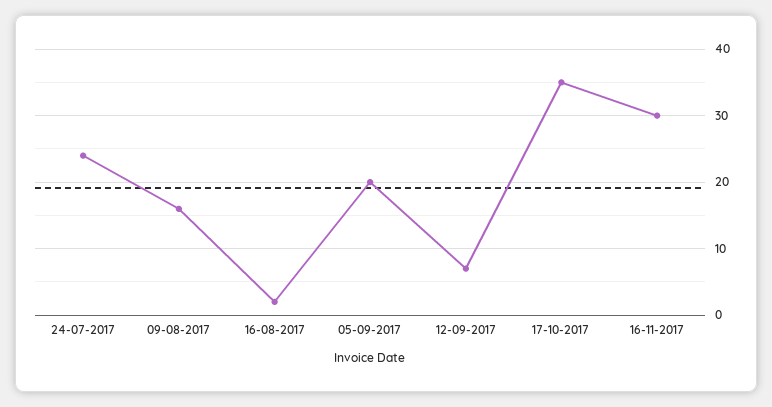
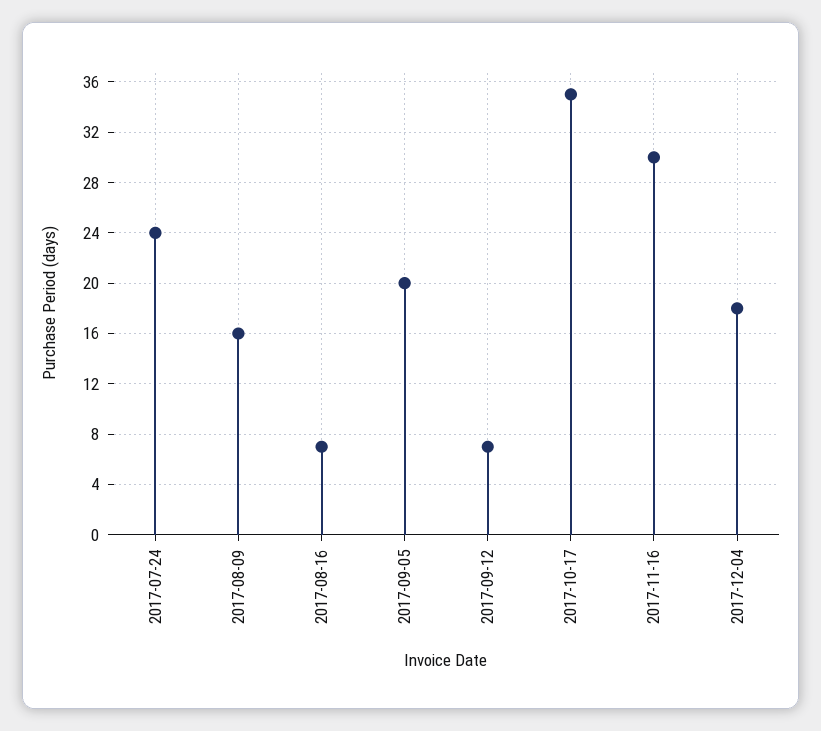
16-08-2017: 2 -> 7
2017-12-04: none -> 18

